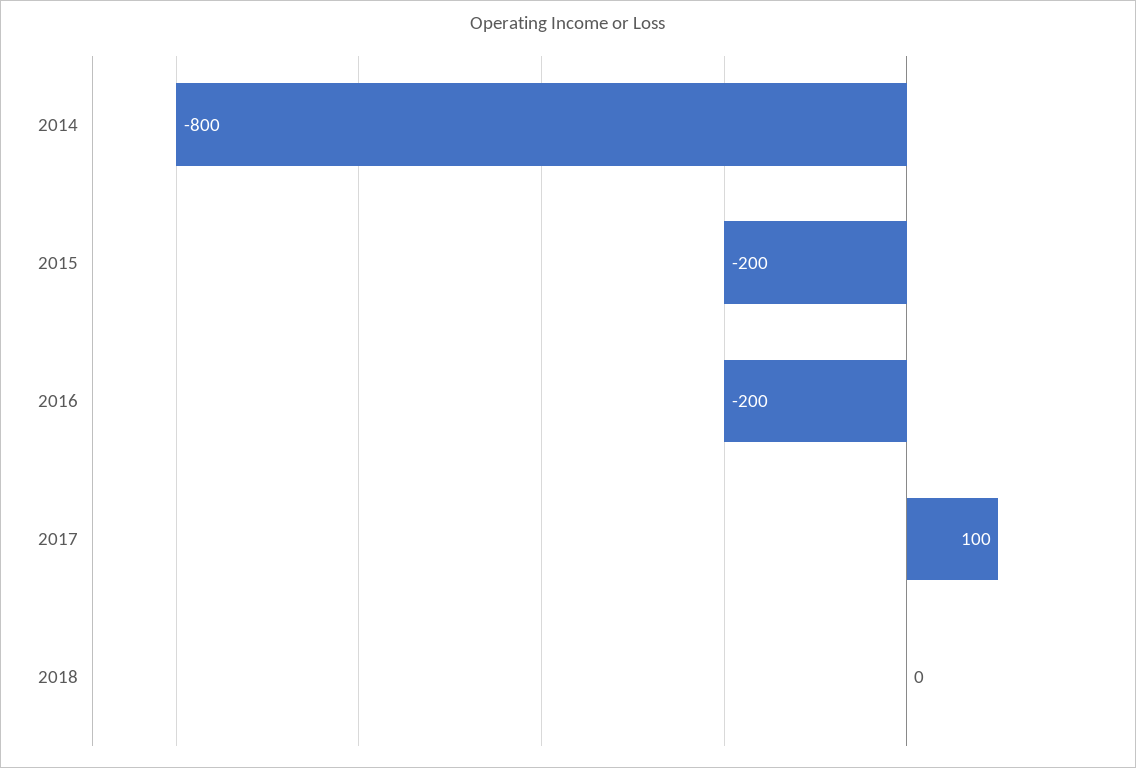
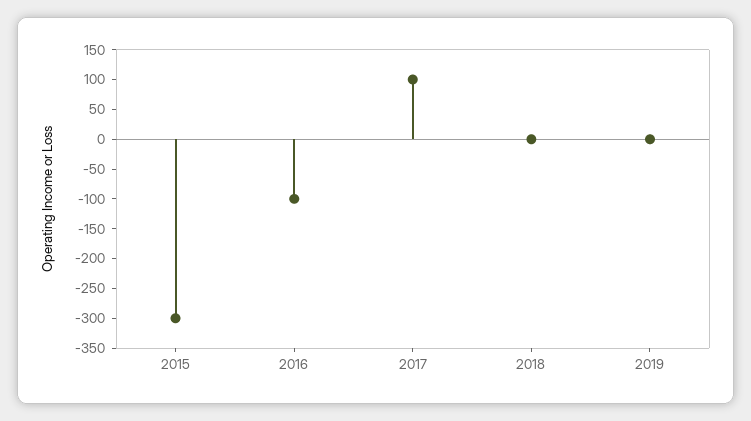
2014: -800 -> none
2015: -200 -> -300
2016: -200 -> -100
2019: none -> 0

